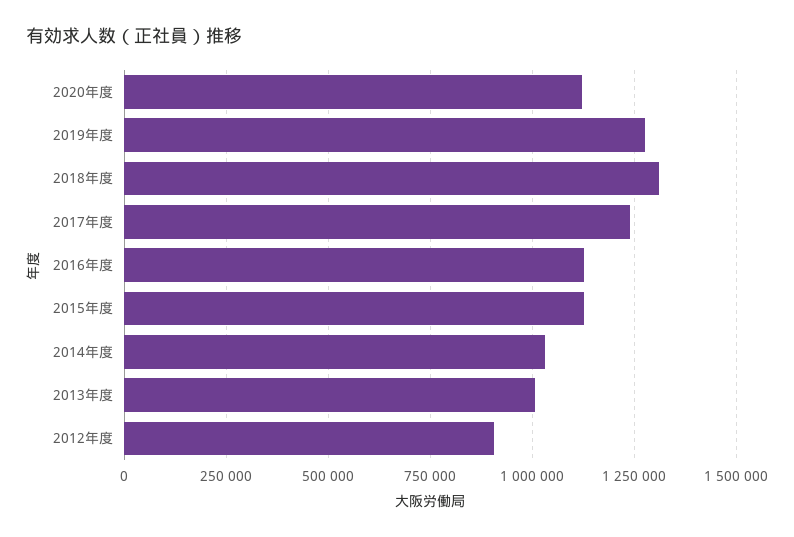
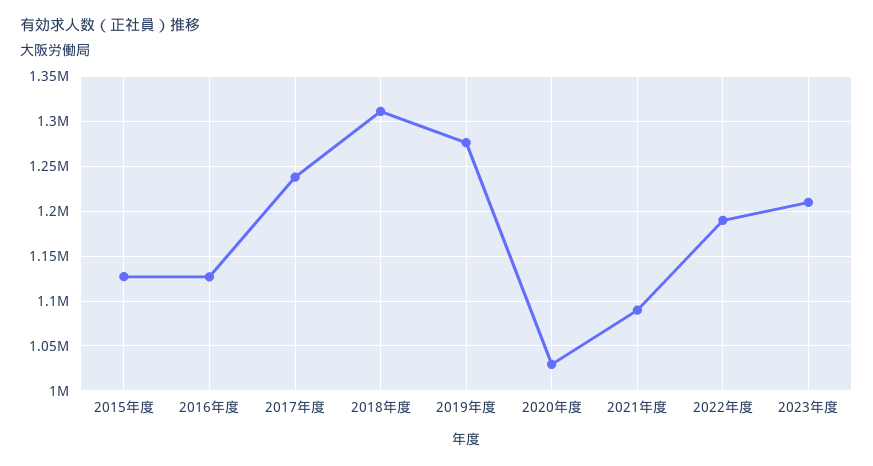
2020年度: 1125000 -> 1030000
2014年度: 1025000 -> none
2013年度: 1000000 -> none
2012年度: 900000 -> none
2021年度: none -> 1090000
2022年度: none -> 1190000
2023年度: none -> 1210000

